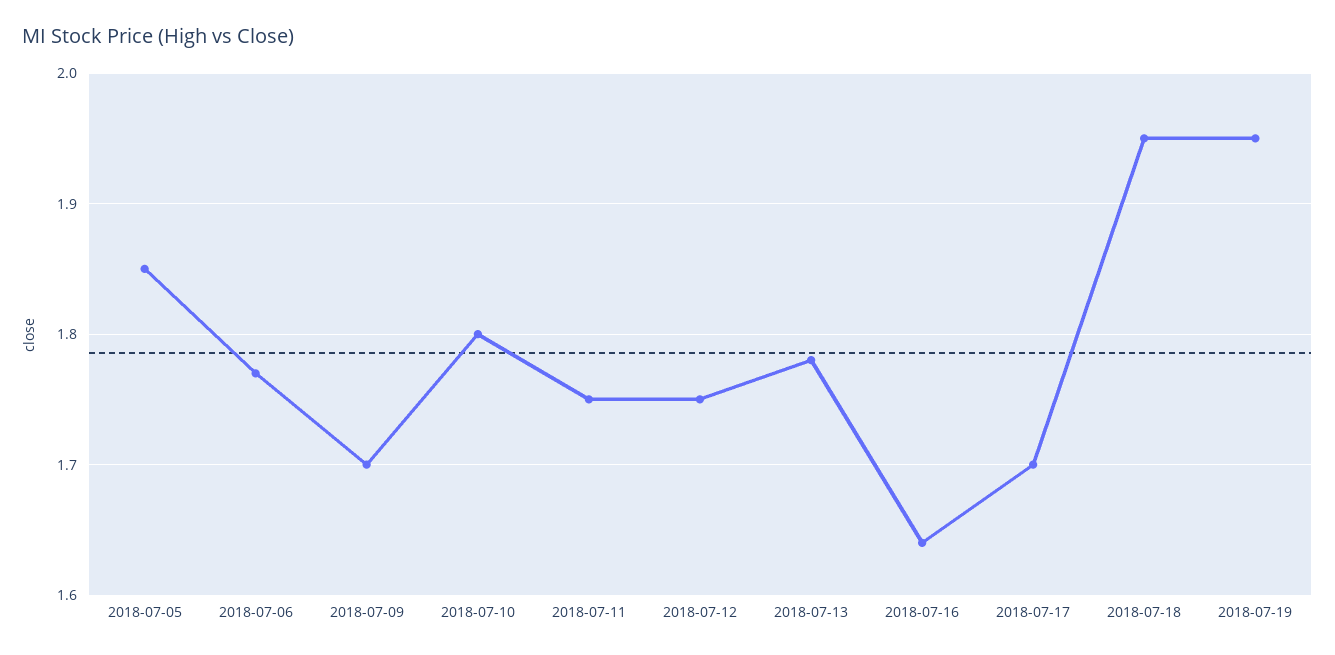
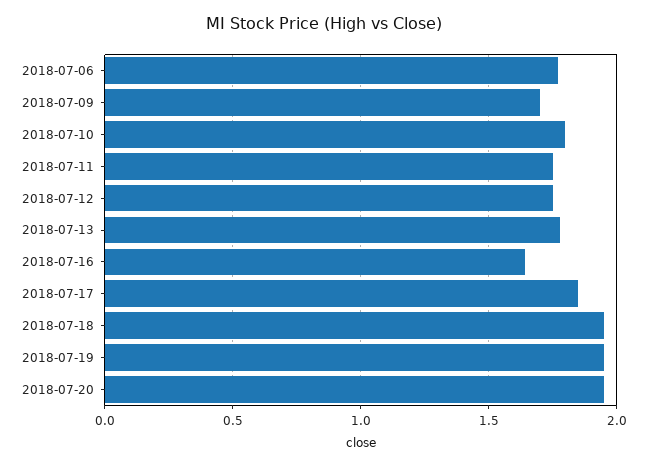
2018-07-05: 1.85 -> none
2018-07-17: 1.7 -> 1.85
2018-07-20: none -> 1.95

